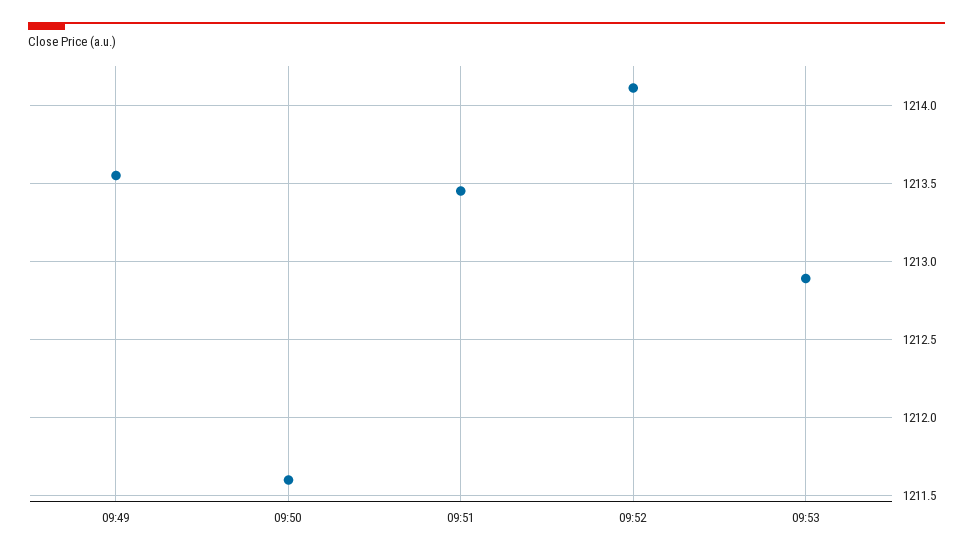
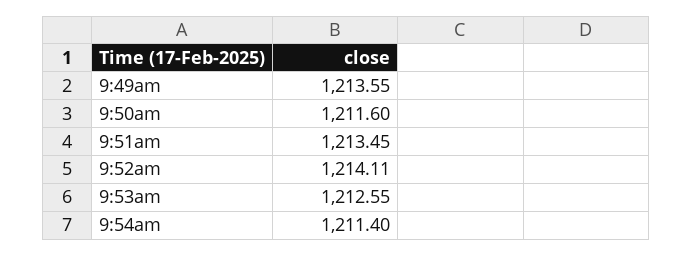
09:53: 1212.9 -> 1212.55
9:54am: none -> 1211.4

